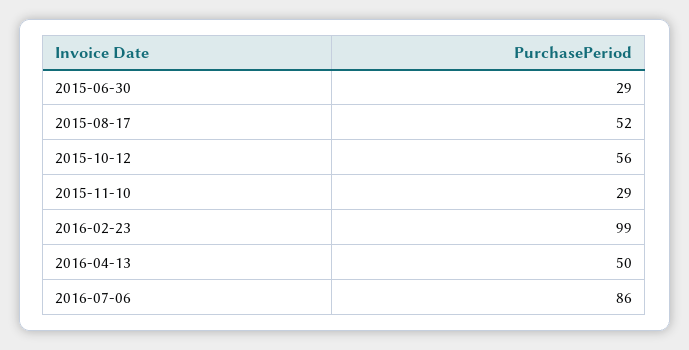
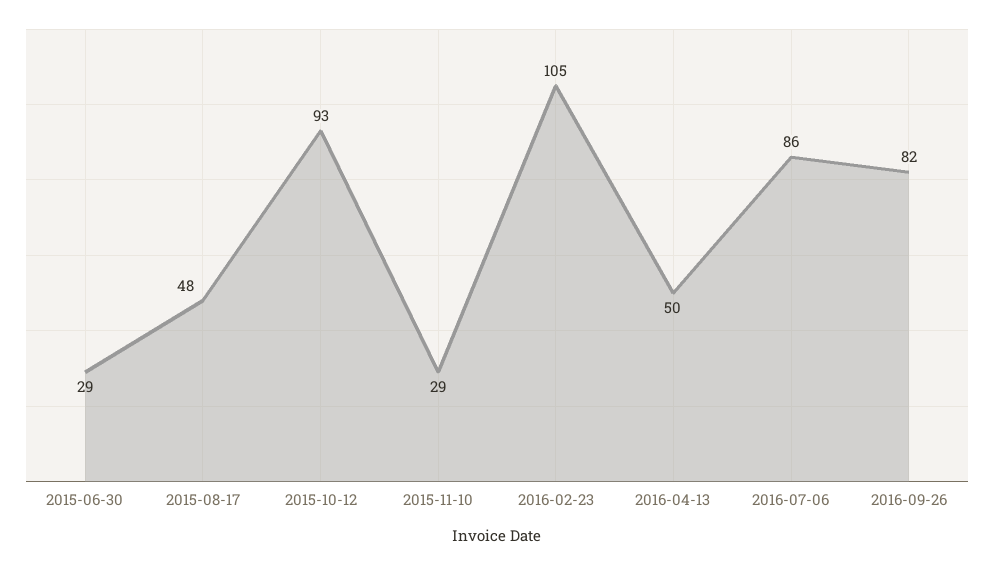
2015-08-17: 52 -> 48
2015-10-12: 56 -> 93
2016-02-23: 99 -> 105
2016-09-26: none -> 82

